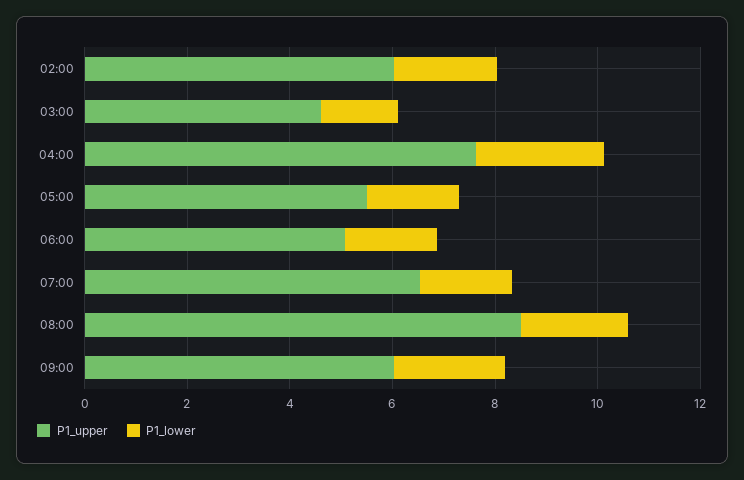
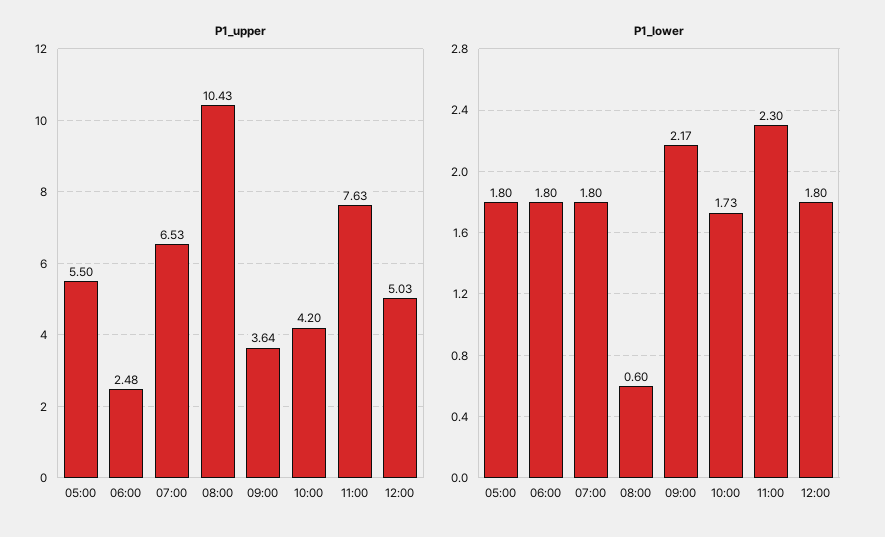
P1_upper, 02:00: 6 -> none
P1_lower, 02:00: 2 -> none
P1_upper, 03:00: 4.5 -> none
P1_lower, 03:00: 1.5 -> none
P1_upper, 04:00: 7.5 -> none
P1_lower, 04:00: 2.5 -> none
P1_upper, 06:00: 5 -> 2.48
P1_upper, 08:00: 8.5 -> 10.43
P1_lower, 08:00: 2 -> 0.6
P1_upper, 09:00: 6 -> 3.64
P1_upper, 10:00: none -> 4.2
P1_upper, 11:00: none -> 7.63
P1_upper, 12:00: none -> 5.03
P1_lower, 10:00: none -> 1.73
P1_lower, 11:00: none -> 2.3
P1_lower, 12:00: none -> 1.8

